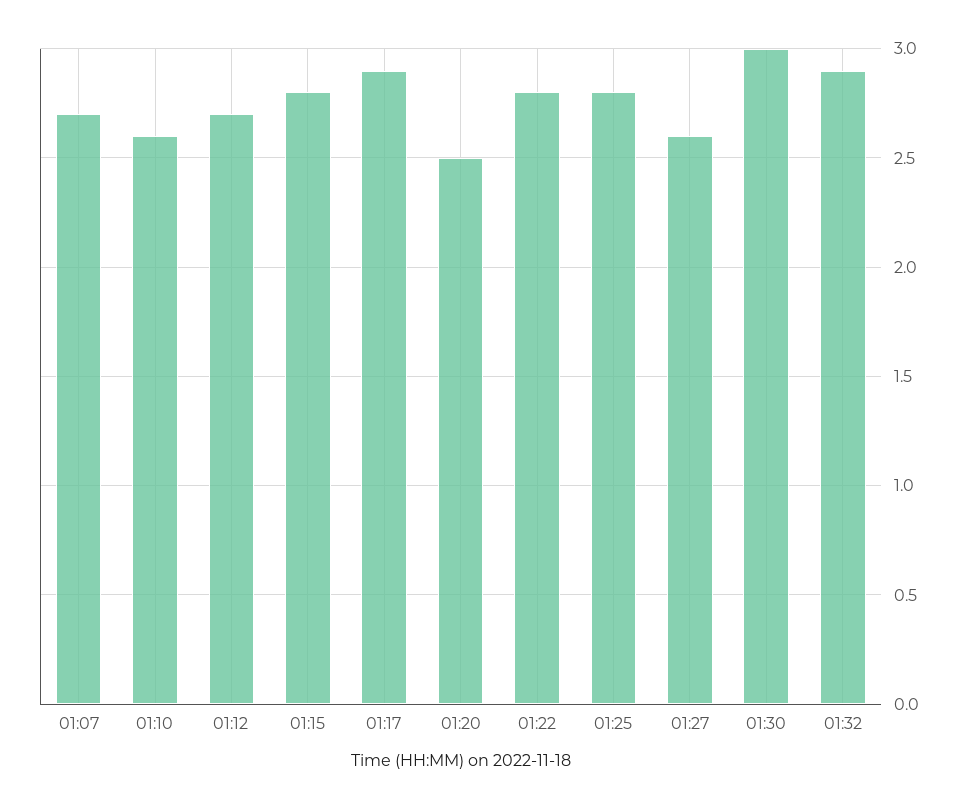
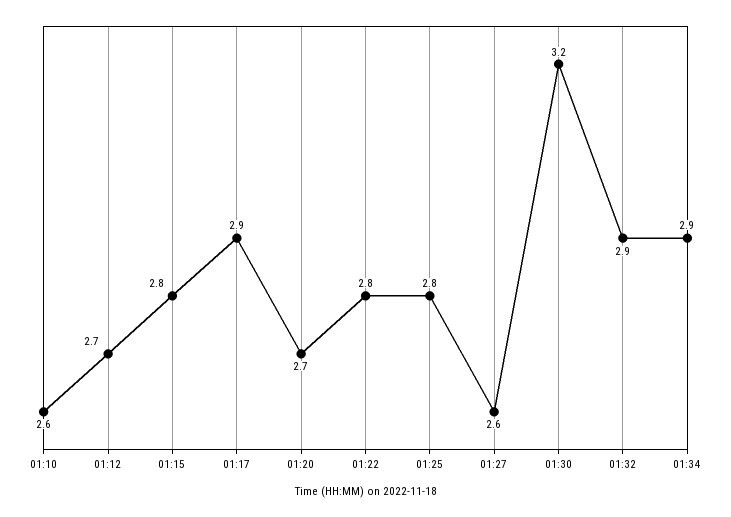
01:07: 2.7 -> none
01:20: 2.5 -> 2.7
01:30: 3 -> 3.2
01:34: none -> 2.9

